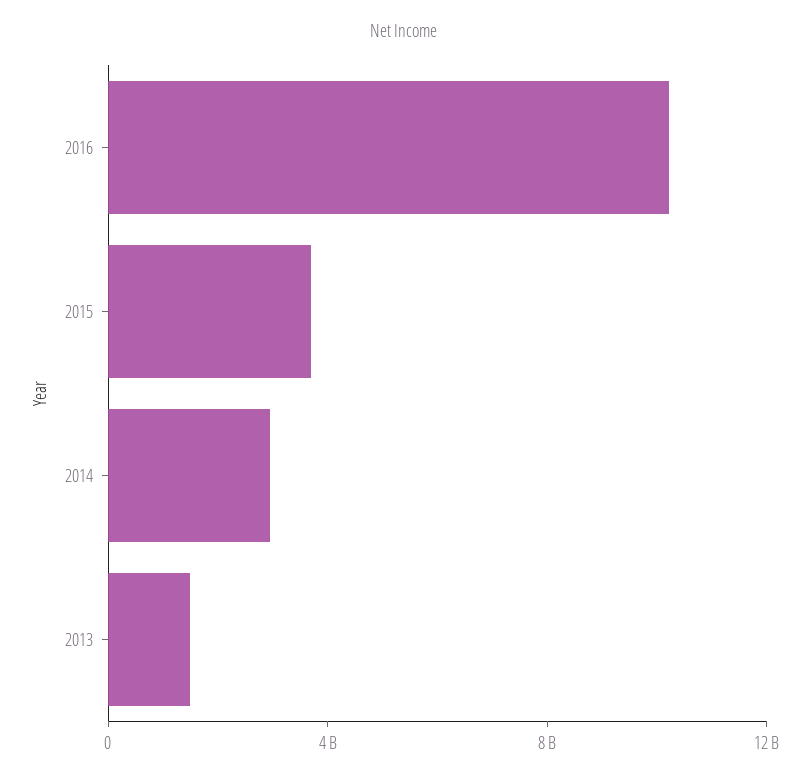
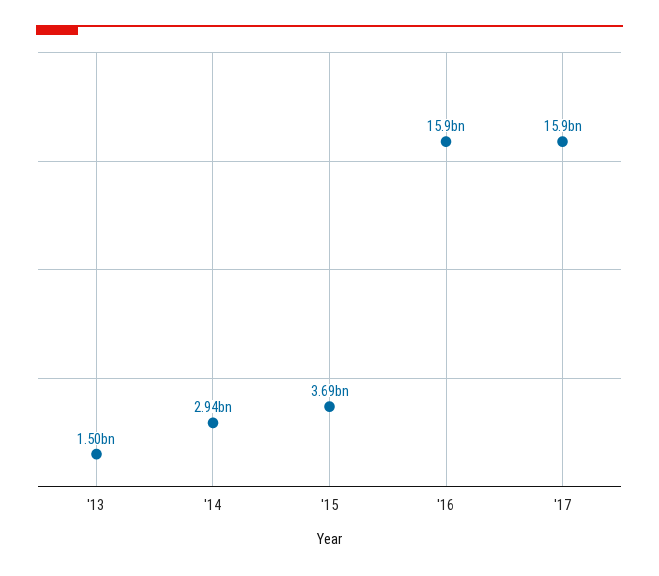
2016: 10000000000 -> 15900000000
'17: none -> 15900000000

